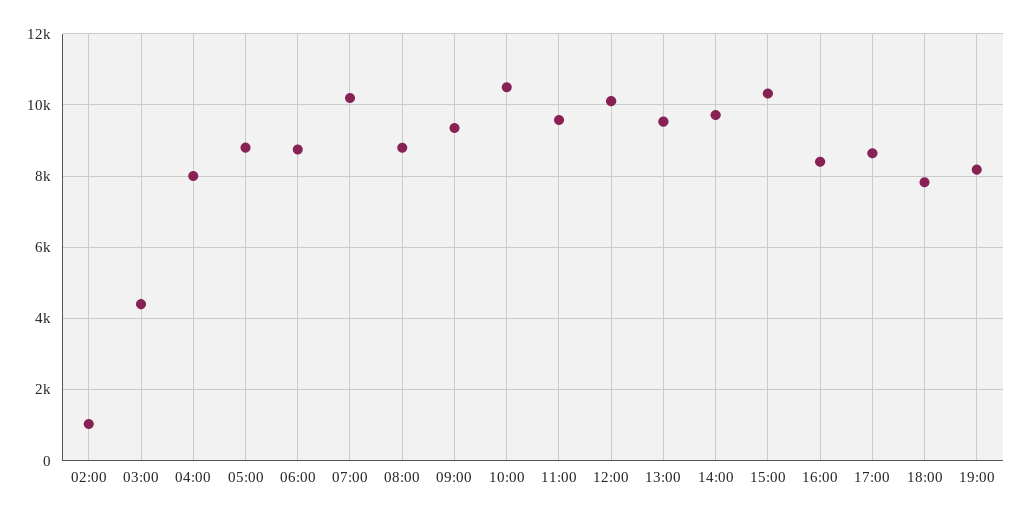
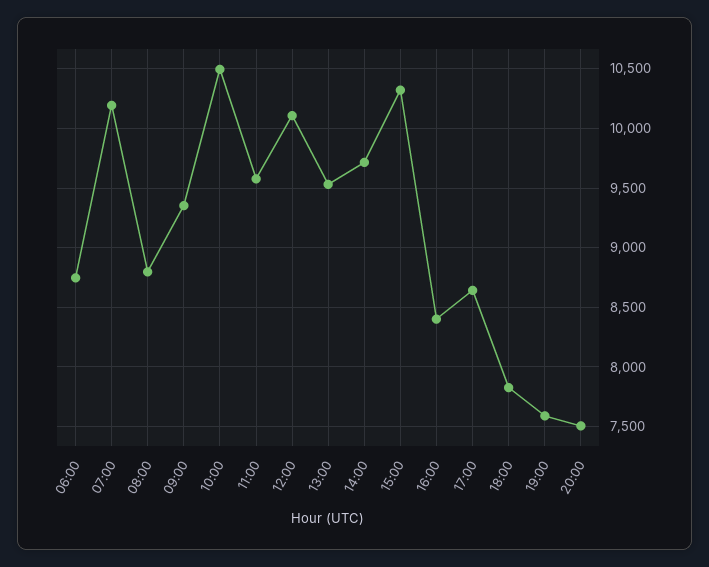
02:00: 1000 -> none
03:00: 4400 -> none
04:00: 8000 -> none
05:00: 8800 -> none
19:00: 8200 -> 7600
20:00: none -> 7500

